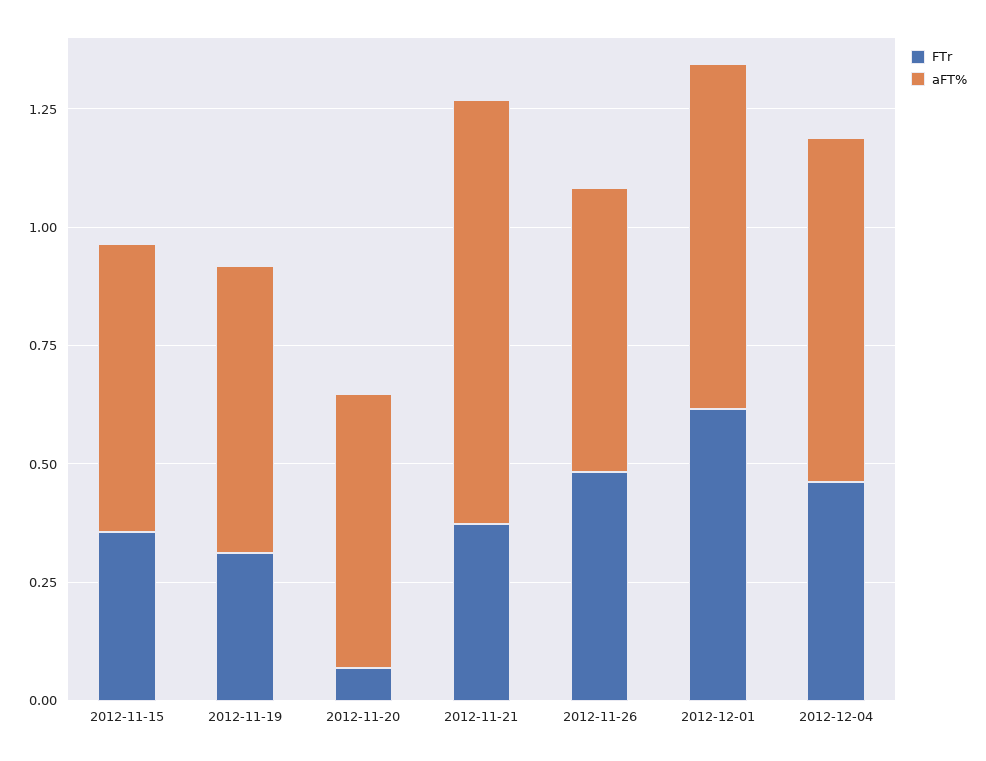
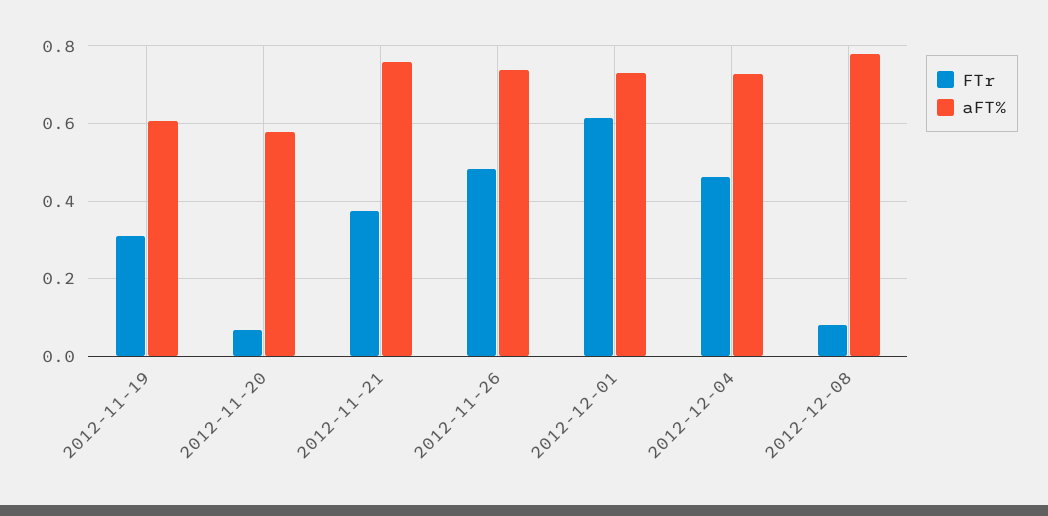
FTr, 2012-11-15: 0.35 -> none
aFT%, 2012-11-15: 0.6 -> none
aFT%, 2012-11-21: 0.9 -> 0.76
aFT%, 2012-11-26: 0.6 -> 0.74
FTr, 2012-12-08: none -> 0.08
aFT%, 2012-12-08: none -> 0.78

